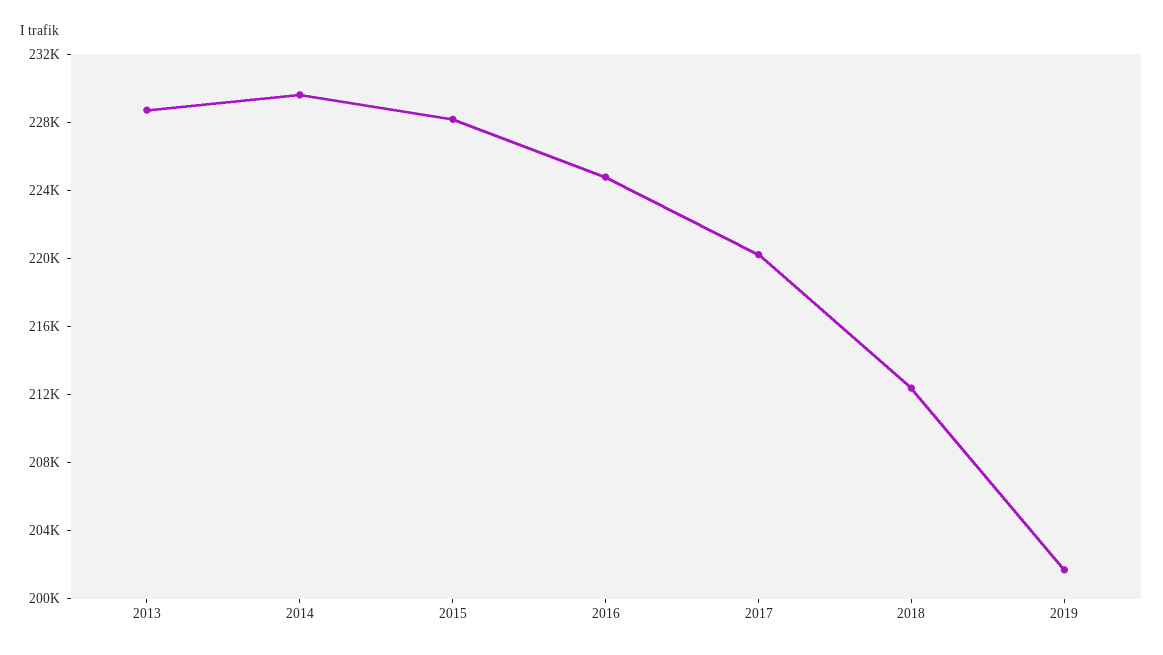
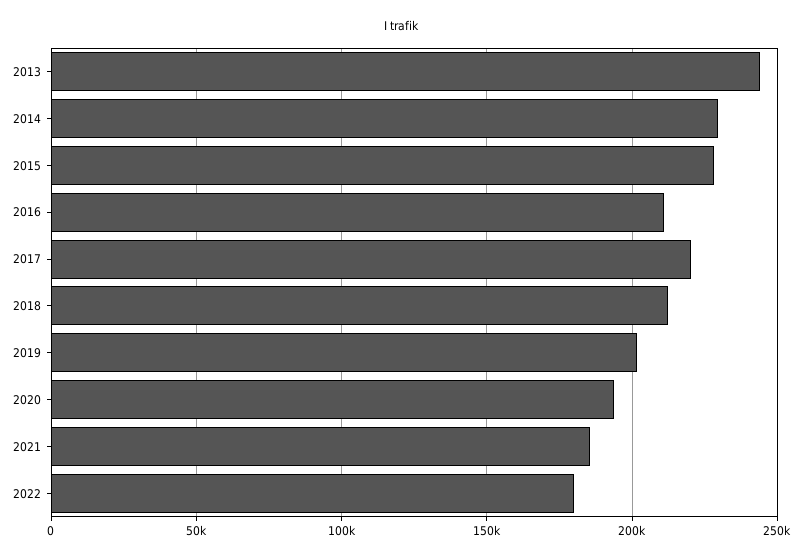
2013: 229000 -> 245000
2016: 225000 -> 210000
2020: none -> 195000
2021: none -> 185000
2022: none -> 180000

